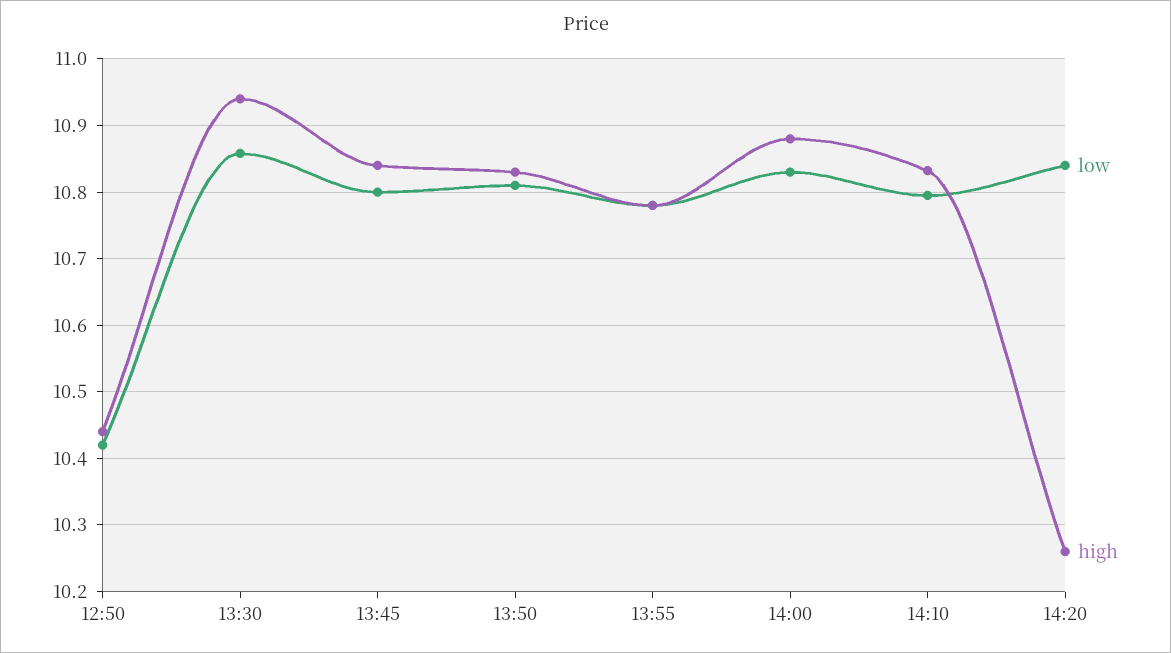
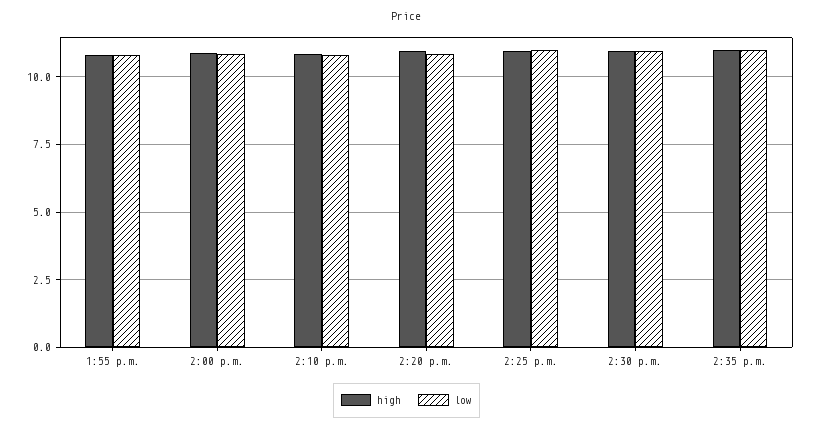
low, 12:50: 10.42 -> none
high, 12:50: 10.44 -> none
low, 13:30: 10.86 -> none
high, 13:30: 10.94 -> none
low, 13:45: 10.8 -> none
high, 13:45: 10.84 -> none
low, 13:50: 10.81 -> none
high, 13:50: 10.83 -> none
high, 14:20: 10.26 -> 11
high, 2:25 p.m.: none -> 11
low, 2:25 p.m.: none -> 11
high, 2:30 p.m.: none -> 11
low, 2:30 p.m.: none -> 11
high, 2:35 p.m.: none -> 11
low, 2:35 p.m.: none -> 11

